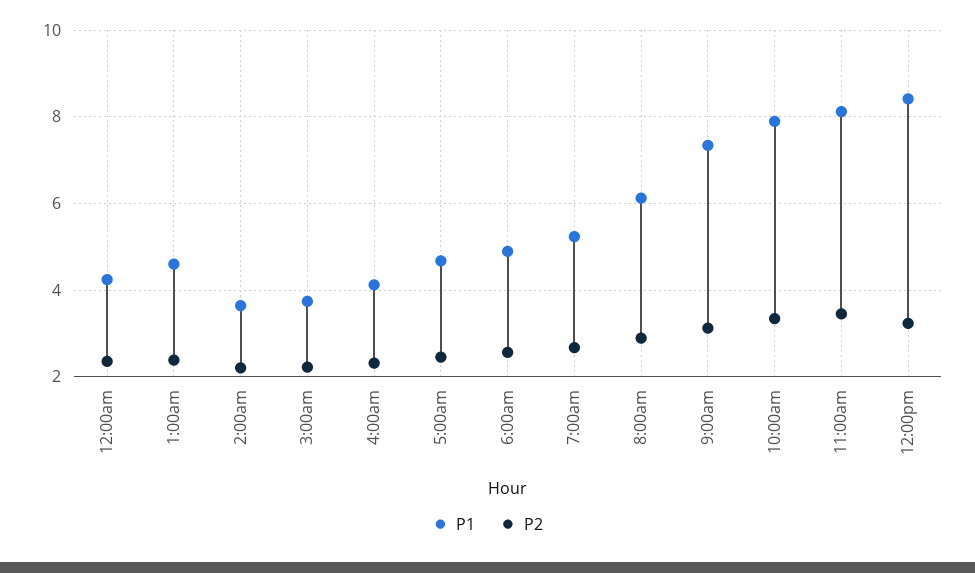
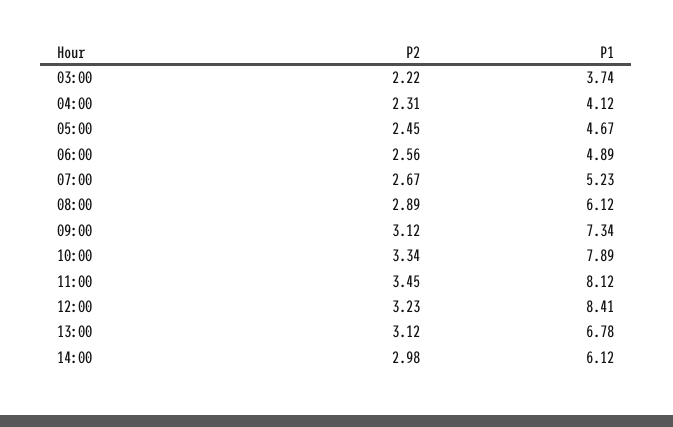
P1, 12:00am: 4.2 -> none
P2, 12:00am: 2.4 -> none
P1, 1:00am: 4.6 -> none
P2, 1:00am: 2.4 -> none
P1, 2:00am: 3.6 -> none
P2, 2:00am: 2.2 -> none
P2, 13:00: none -> 3.12
P1, 13:00: none -> 6.78
P2, 14:00: none -> 2.98
P1, 14:00: none -> 6.12

